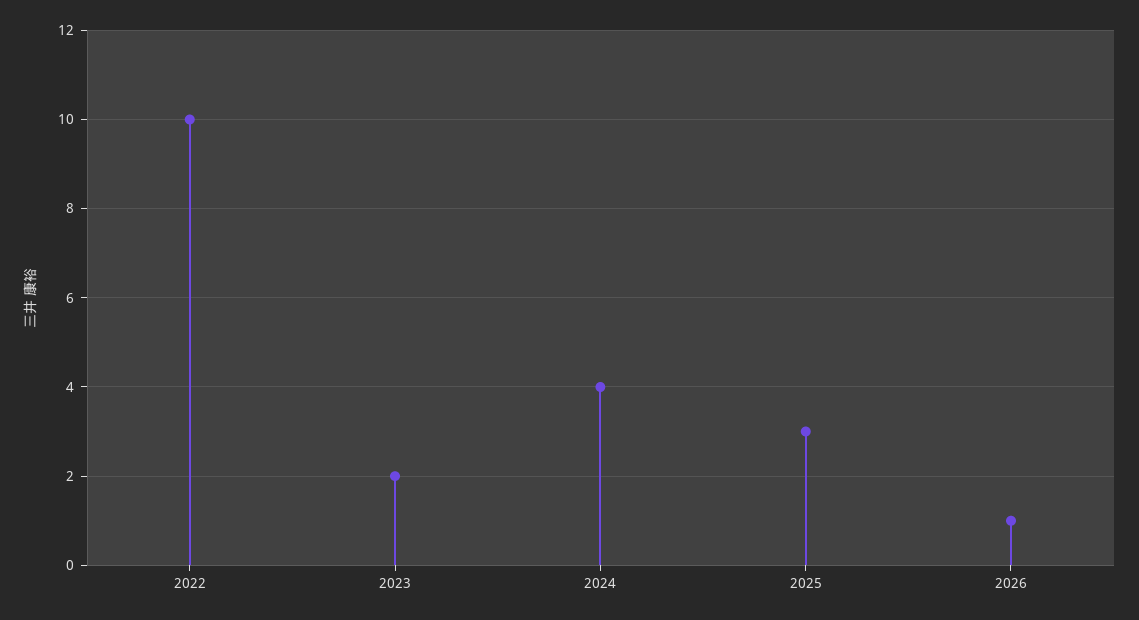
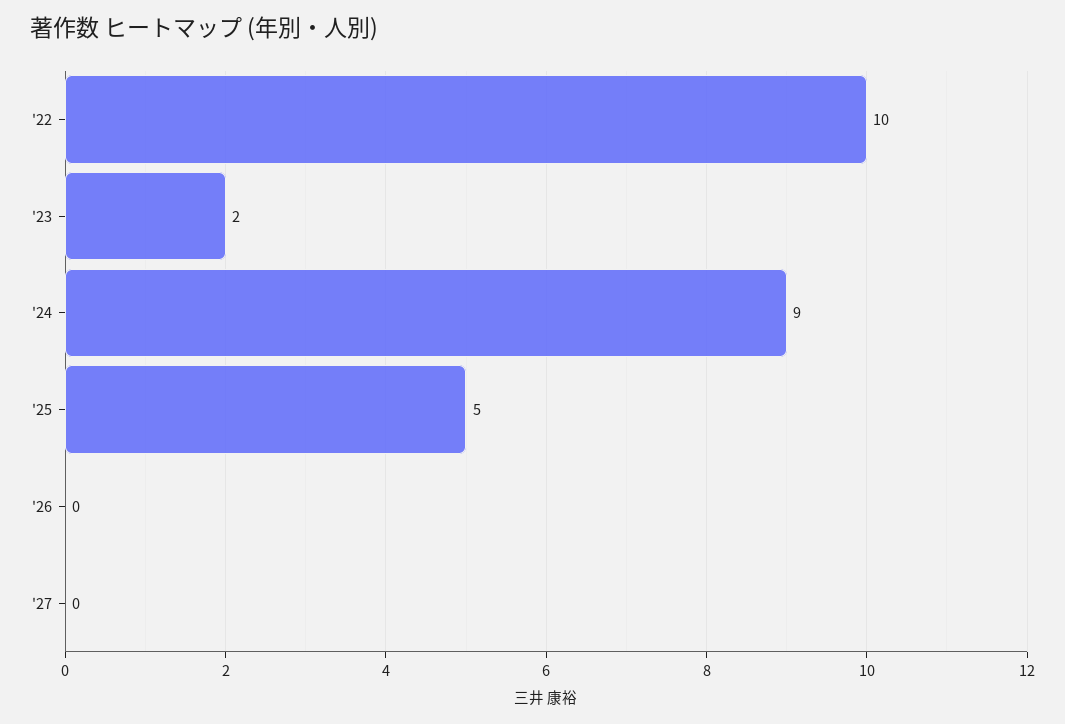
2024: 4 -> 9
2025: 3 -> 5
2026: 1 -> 0
'27: none -> 0

